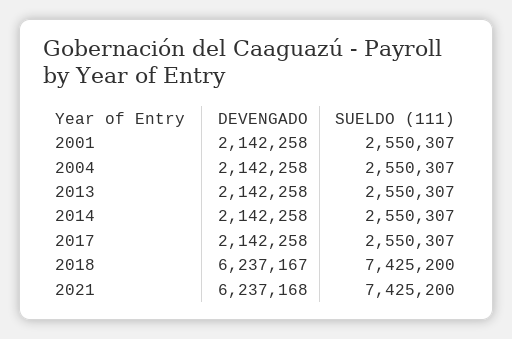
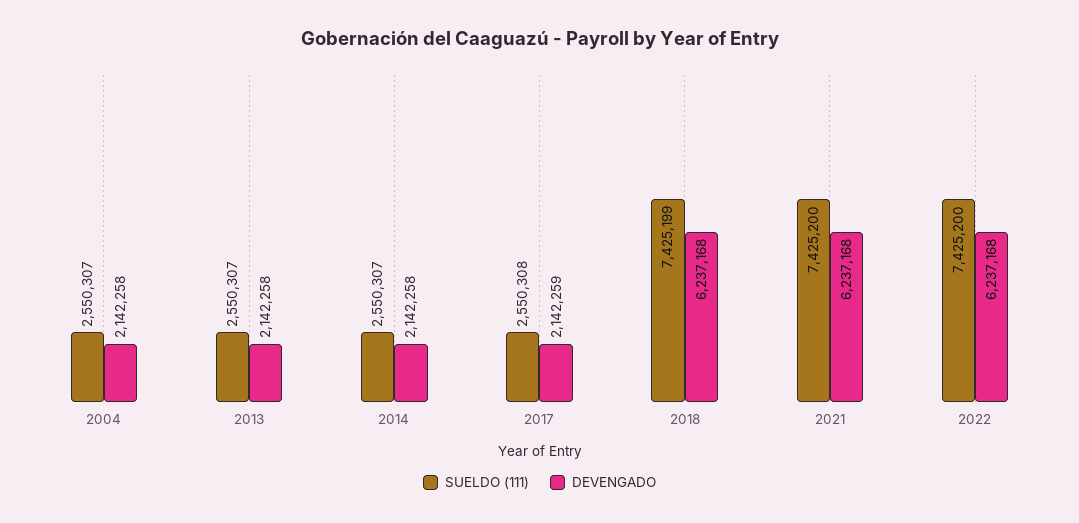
DEVENGADO, 2001: 2142258 -> none
SUELDO (111), 2001: 2550307 -> none
DEVENGADO, 2017: 2142258 -> 2142259
SUELDO (111), 2017: 2550307 -> 2550308
DEVENGADO, 2018: 6237167 -> 6237168
SUELDO (111), 2018: 7425200 -> 7425199
SUELDO (111), 2022: none -> 7425200
DEVENGADO, 2022: none -> 6237168

